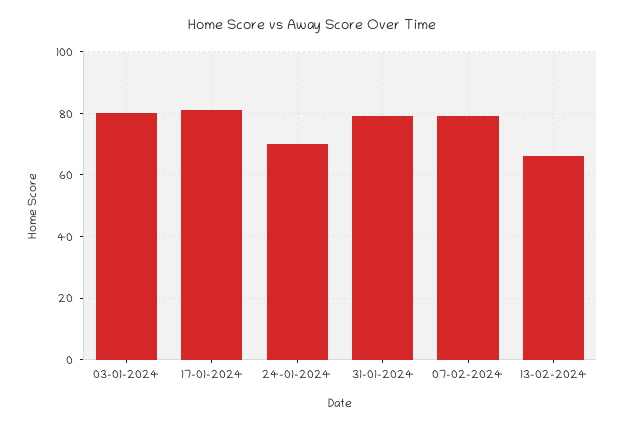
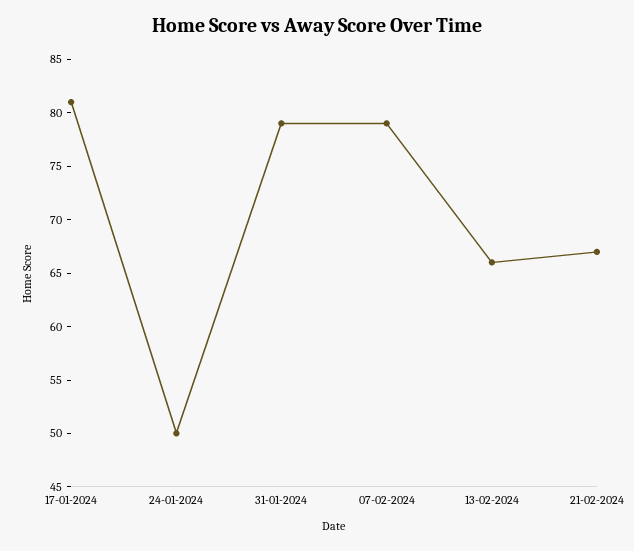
03-01-2024: 80 -> none
24-01-2024: 70 -> 50
21-02-2024: none -> 67

